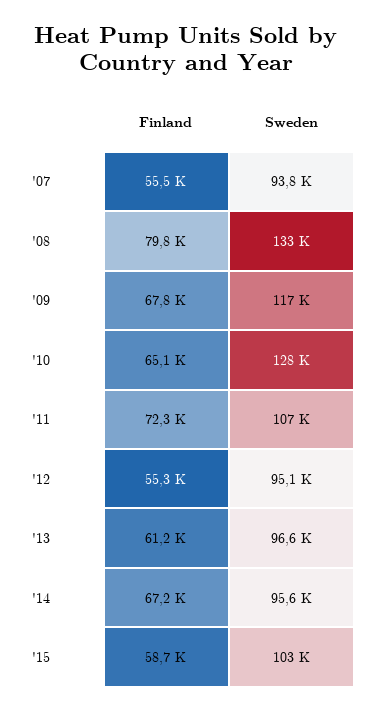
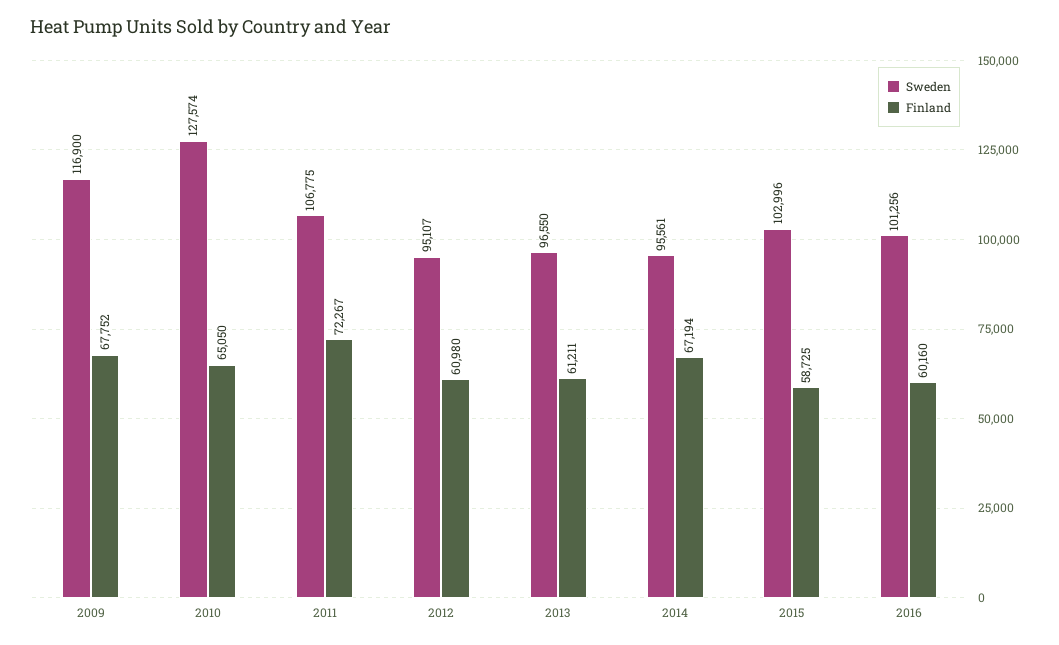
Finland, '07: 55500 -> none
Sweden, '07: 93800 -> none
Finland, '08: 79800 -> none
Sweden, '08: 133000 -> none
Finland, '12: 55300 -> 60980
Sweden, 2016: none -> 101256
Finland, 2016: none -> 60160

